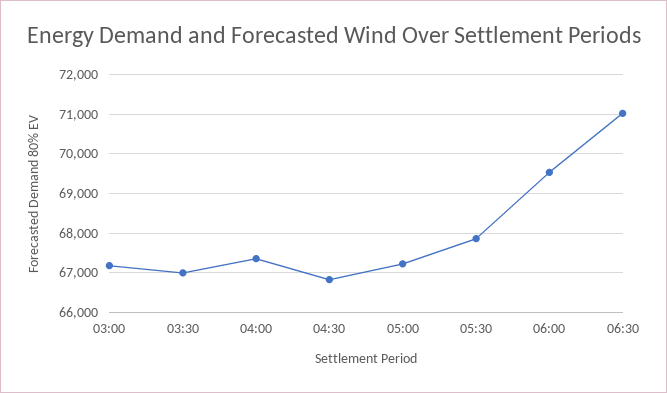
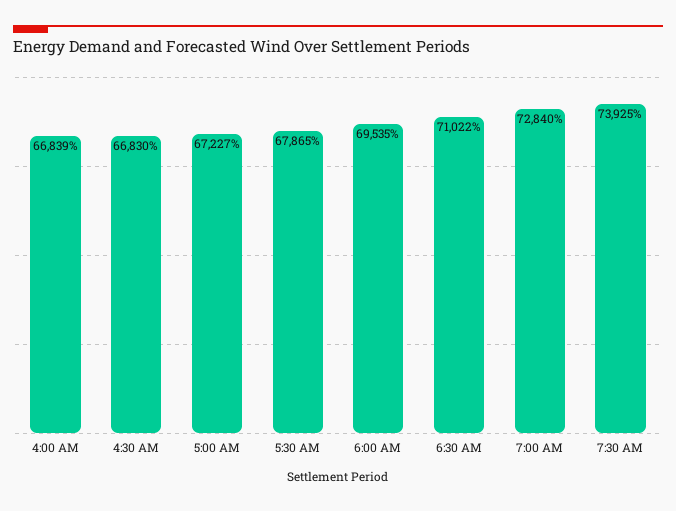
03:00: 67200 -> none
03:30: 67000 -> none
04:00: 67400 -> 66839
7:00 AM: none -> 72840
7:30 AM: none -> 73925

